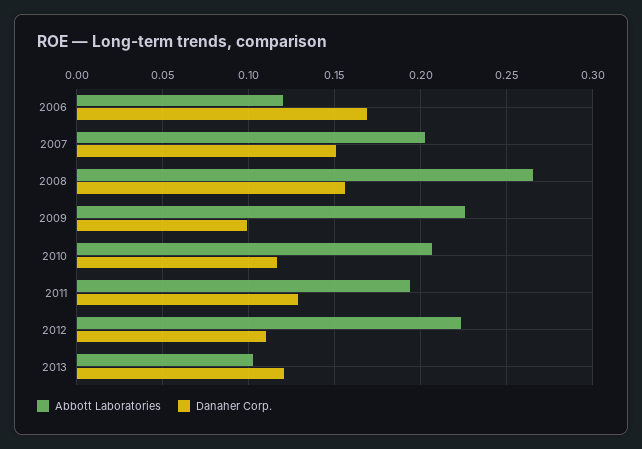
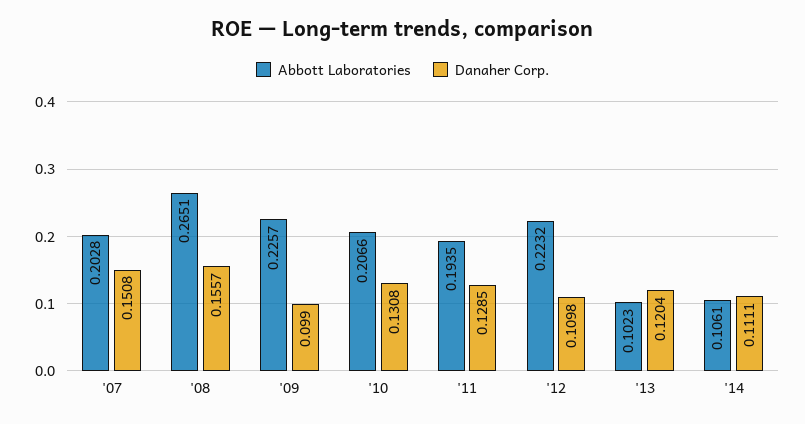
Abbott Laboratories, 2006: 0.12 -> none
Danaher Corp., 2006: 0.17 -> none
Danaher Corp., 2010: 0.115 -> 0.1308
Abbott Laboratories, '14: none -> 0.1061
Danaher Corp., '14: none -> 0.1111

